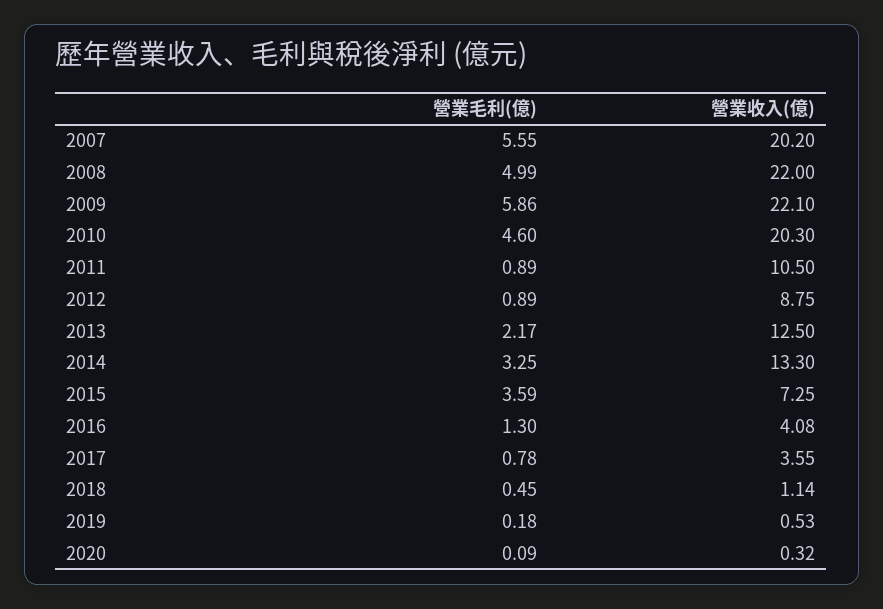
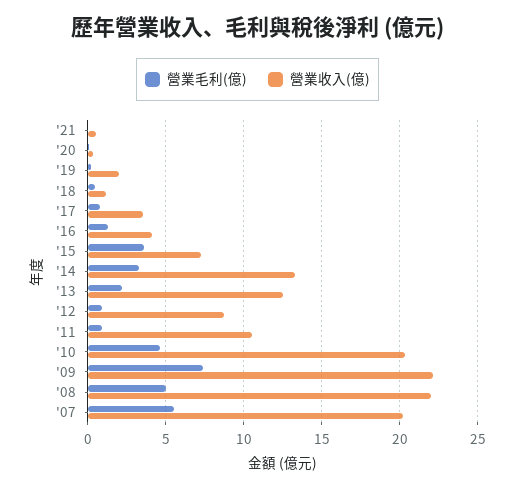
營業毛利(億), 2009: 5.86 -> 7.5
營業收入(億), 2019: 0.53 -> 2
營業毛利(億), '21: none -> 0
營業收入(億), '21: none -> 0.5

